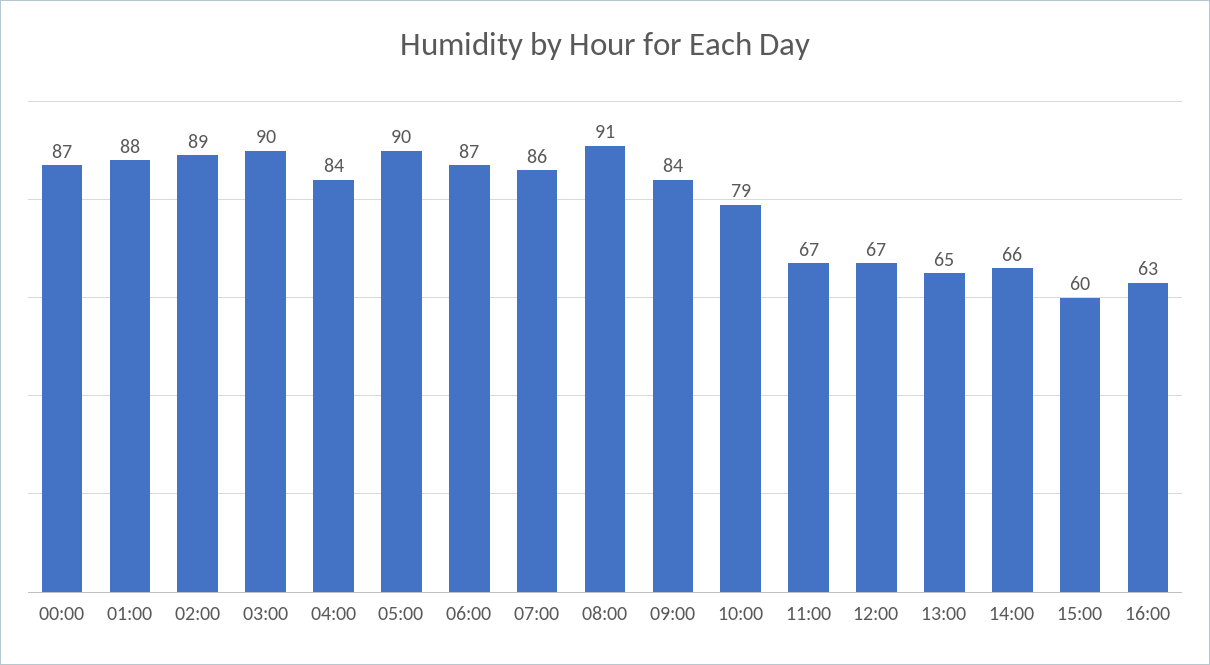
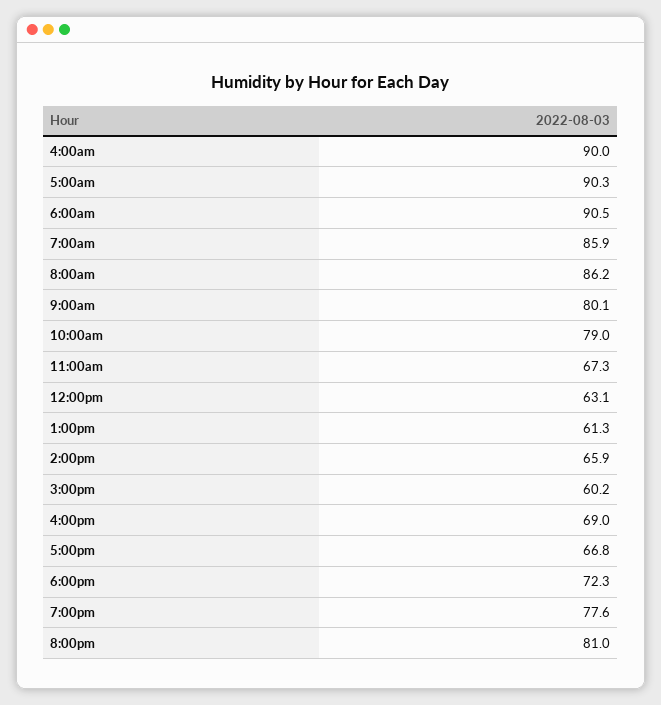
00:00: 87 -> none
01:00: 88 -> none
02:00: 89 -> none
03:00: 90 -> none
04:00: 84 -> 90
06:00: 87 -> 90.5
08:00: 91 -> 86.2
09:00: 84 -> 80.1
12:00: 67 -> 63.1
13:00: 65 -> 61.3
16:00: 63 -> 69
5:00pm: none -> 66.8
6:00pm: none -> 72.3
7:00pm: none -> 77.6
8:00pm: none -> 81

